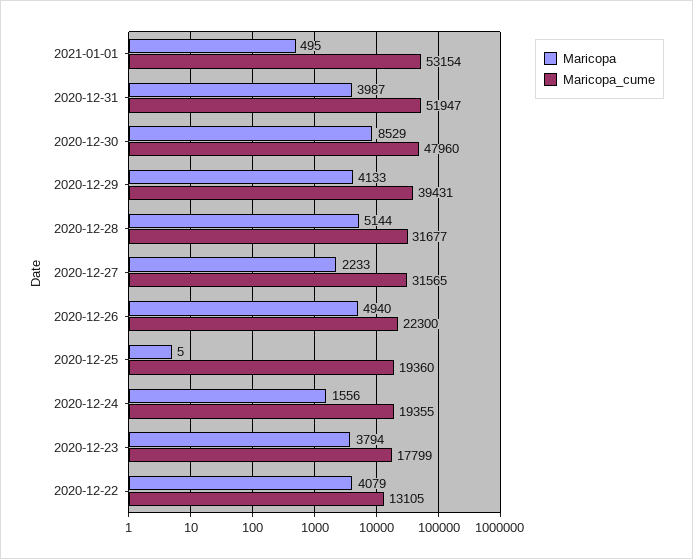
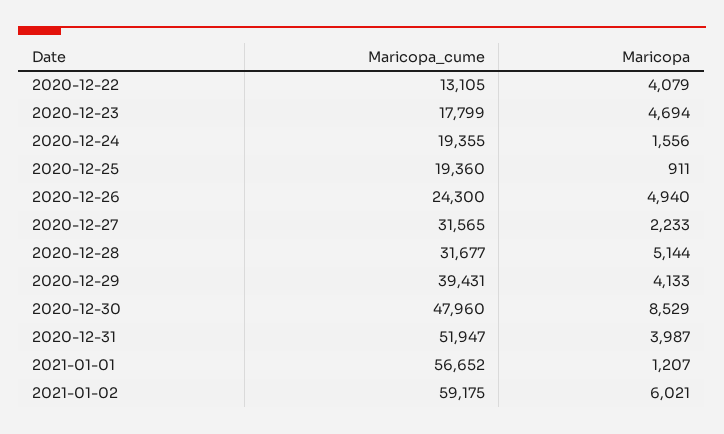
Maricopa, 2021-01-01: 495 -> 1207
Maricopa_cume, 2021-01-01: 53154 -> 56652
Maricopa_cume, 2020-12-26: 22300 -> 24300
Maricopa, 2020-12-25: 5 -> 911
Maricopa, 2020-12-23: 3794 -> 4694
Maricopa_cume, 2021-01-02: none -> 59175
Maricopa, 2021-01-02: none -> 6021

